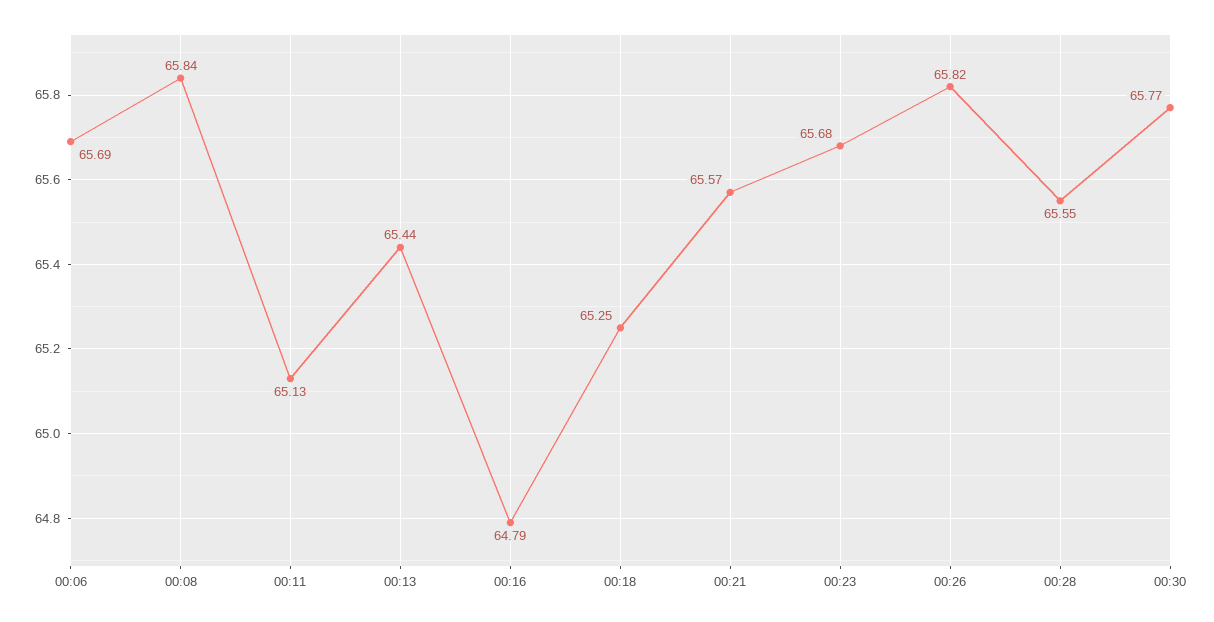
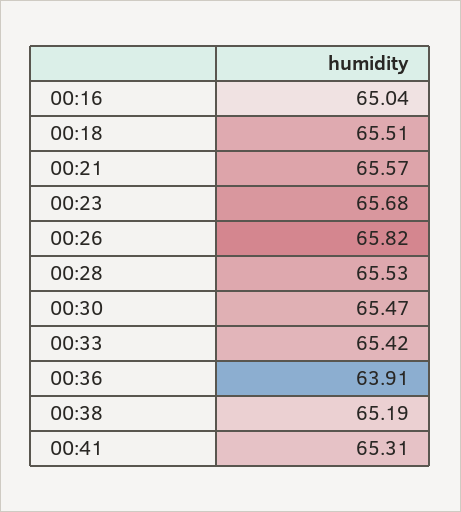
00:06: 65.69 -> none
00:08: 65.84 -> none
00:11: 65.13 -> none
00:13: 65.44 -> none
00:16: 64.79 -> 65.04
00:18: 65.25 -> 65.51
00:28: 65.55 -> 65.53
00:30: 65.77 -> 65.47
00:33: none -> 65.42
00:36: none -> 63.91
00:38: none -> 65.19
00:41: none -> 65.31

